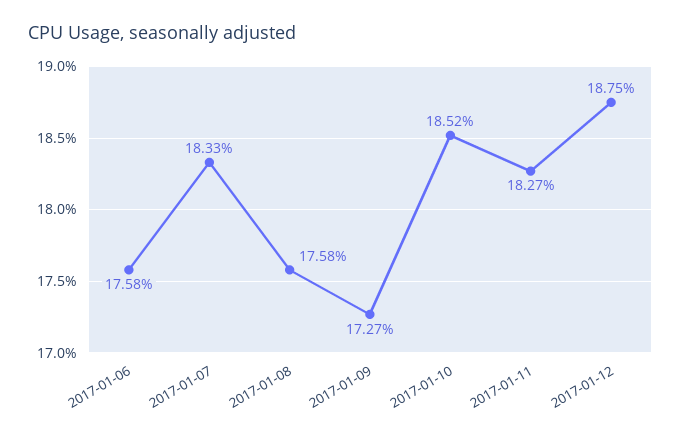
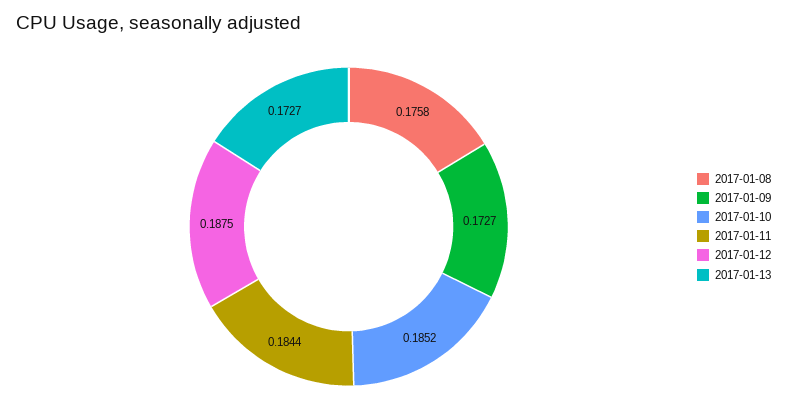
2017-01-06: 0.1758 -> none
2017-01-07: 0.1833 -> none
2017-01-11: 0.1827 -> 0.1844
2017-01-13: none -> 0.1727

